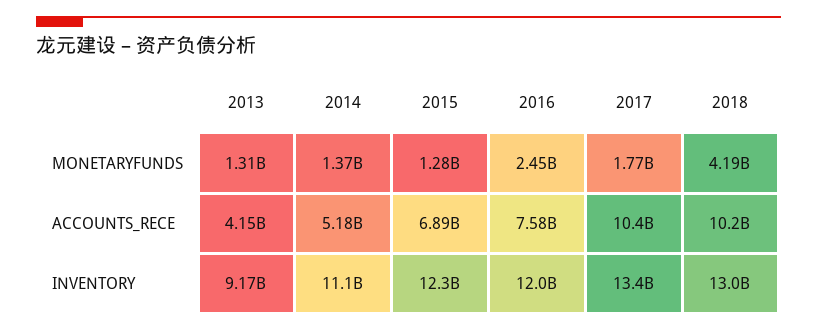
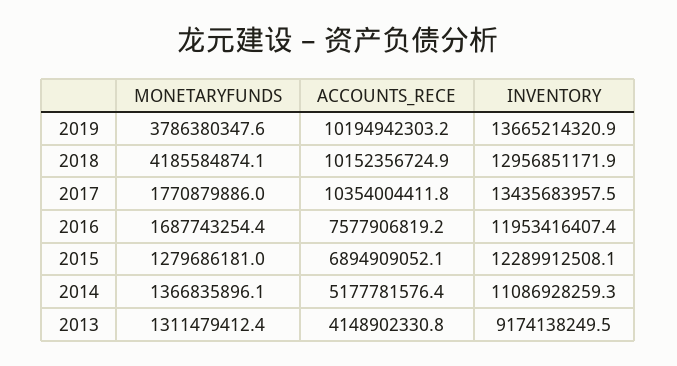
2016, MONETARYFUNDS: 2450000000 -> 1687743254.4
2019, MONETARYFUNDS: none -> 3786380347.6
2019, ACCOUNTS_RECE: none -> 10194942303.2
2019, INVENTORY: none -> 13665214320.9

